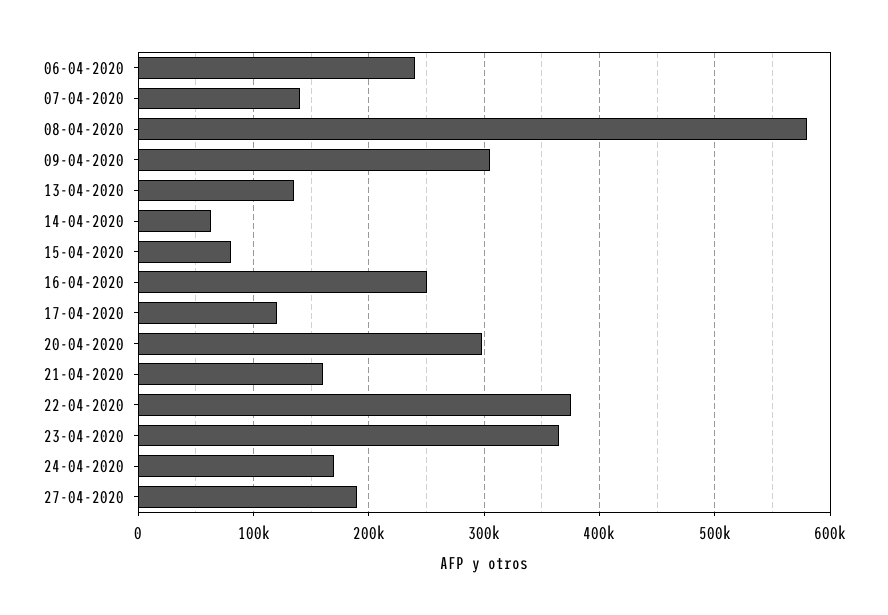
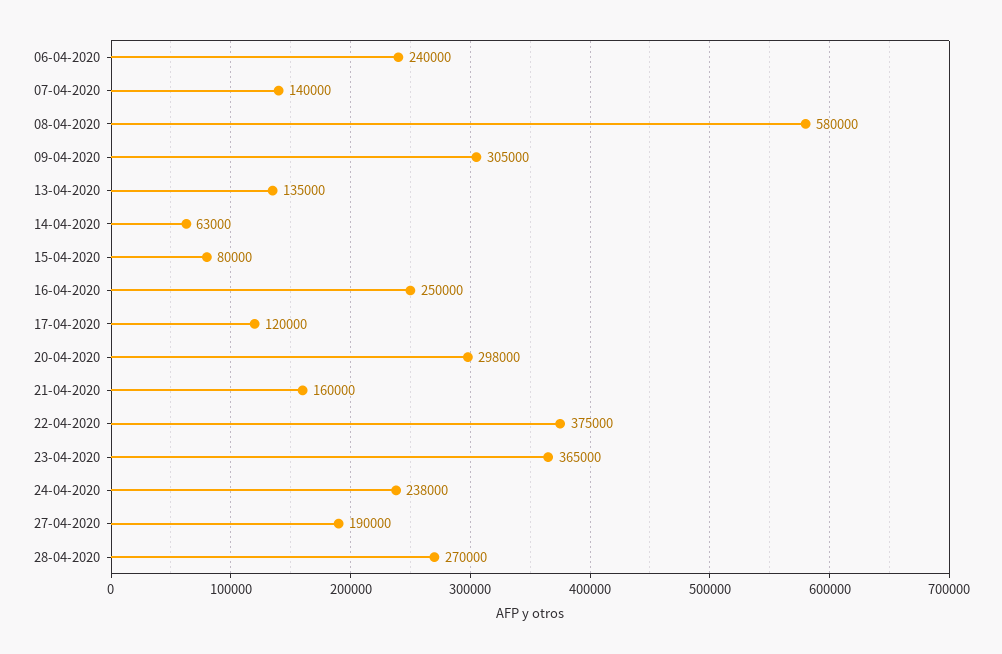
24-04-2020: 170000 -> 238000
28-04-2020: none -> 270000

